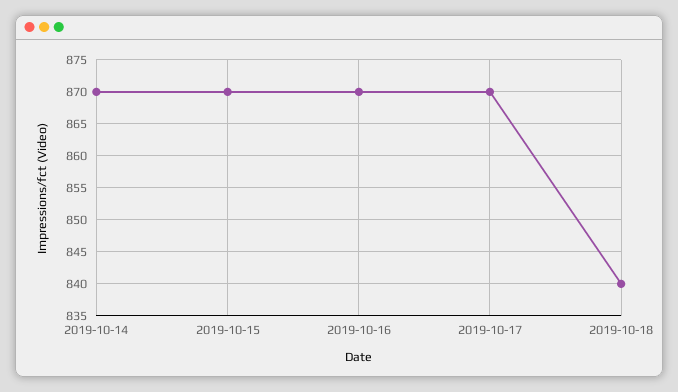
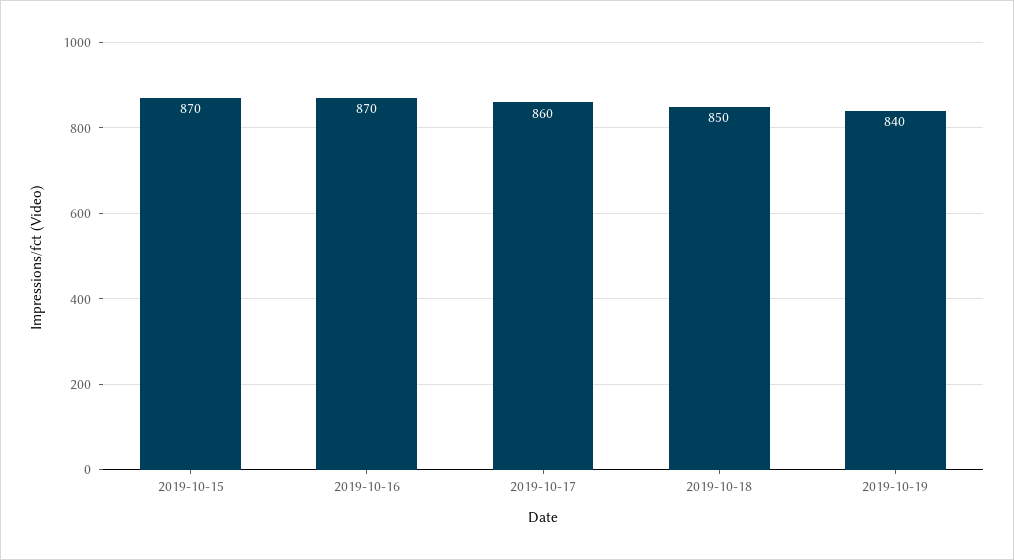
2019-10-14: 870 -> none
2019-10-17: 870 -> 860
2019-10-18: 840 -> 850
2019-10-19: none -> 840

